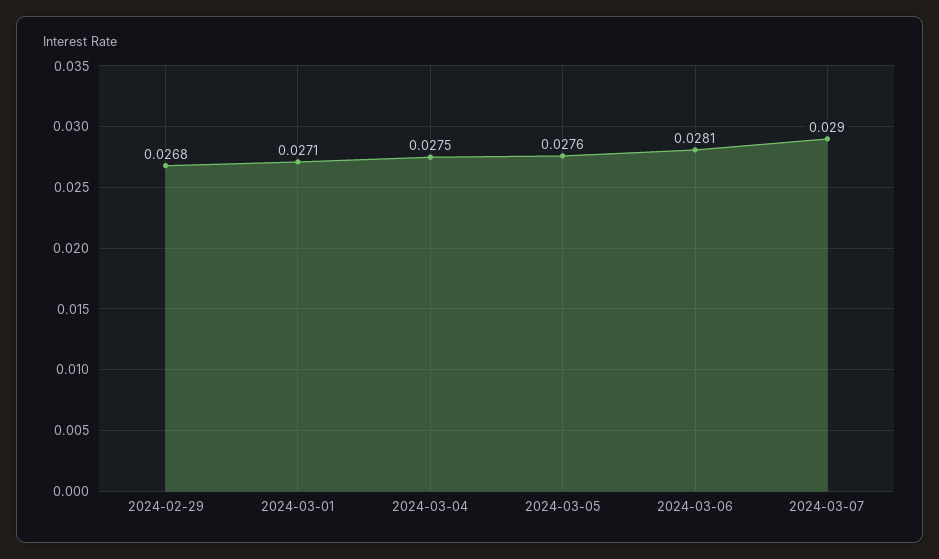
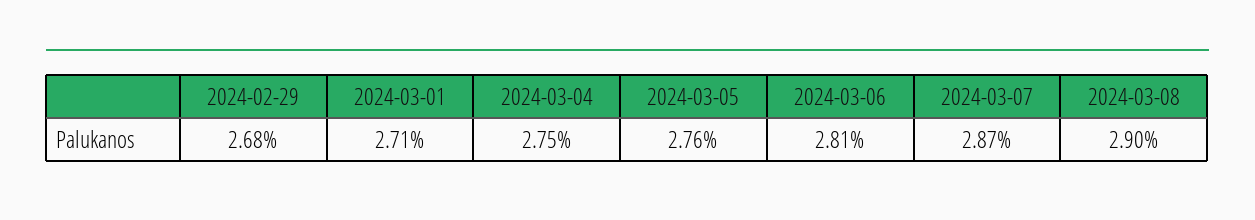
2024-03-07: 0.029 -> 0.0287
2024-03-08: none -> 0.029

